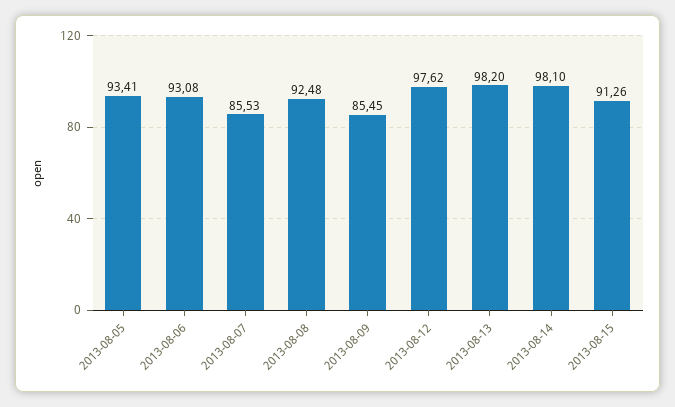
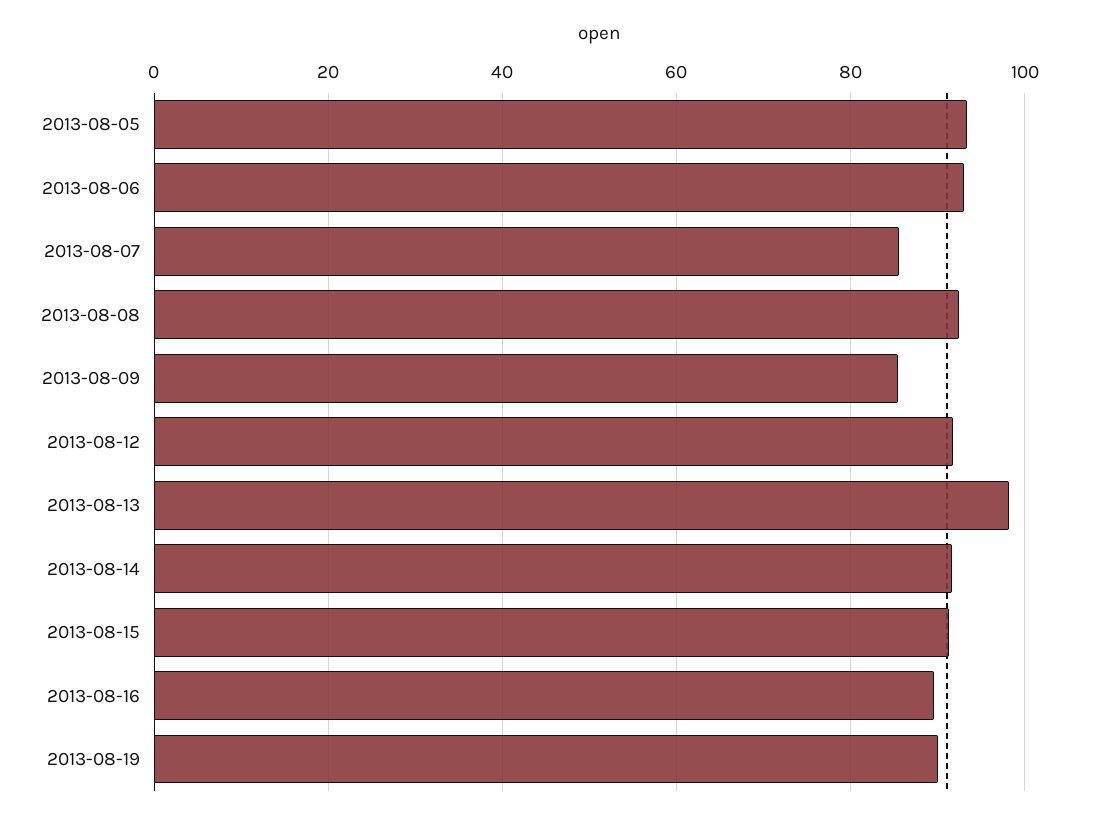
2013-08-12: 97.62 -> 92
2013-08-14: 98.1 -> 92
2013-08-16: none -> 90
2013-08-19: none -> 90

